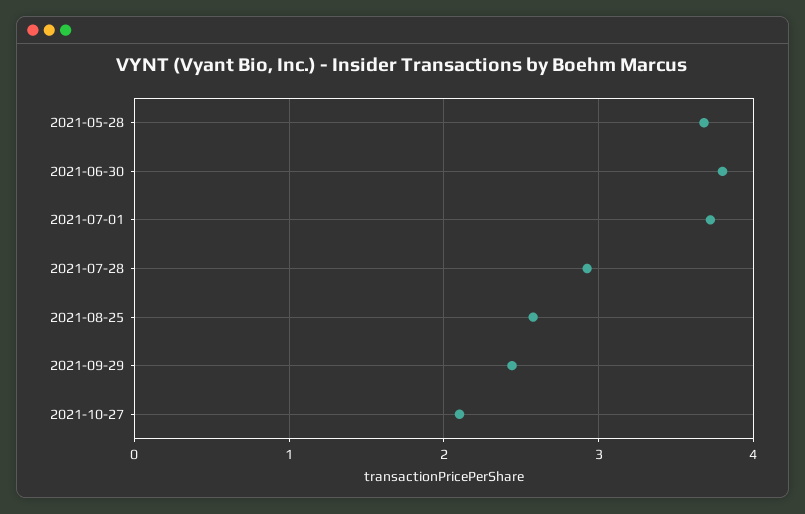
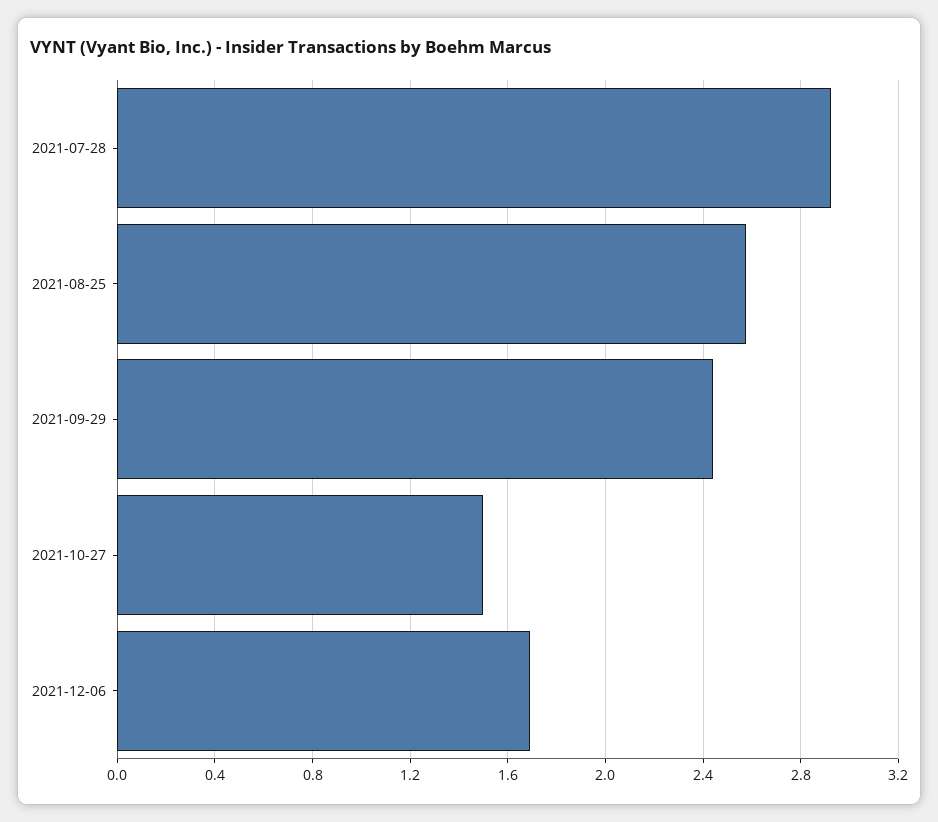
2021-05-28: 3.7 -> none
2021-06-30: 3.8 -> none
2021-07-01: 3.7 -> none
2021-10-27: 2.1 -> 1.5
2021-12-06: none -> 1.7

